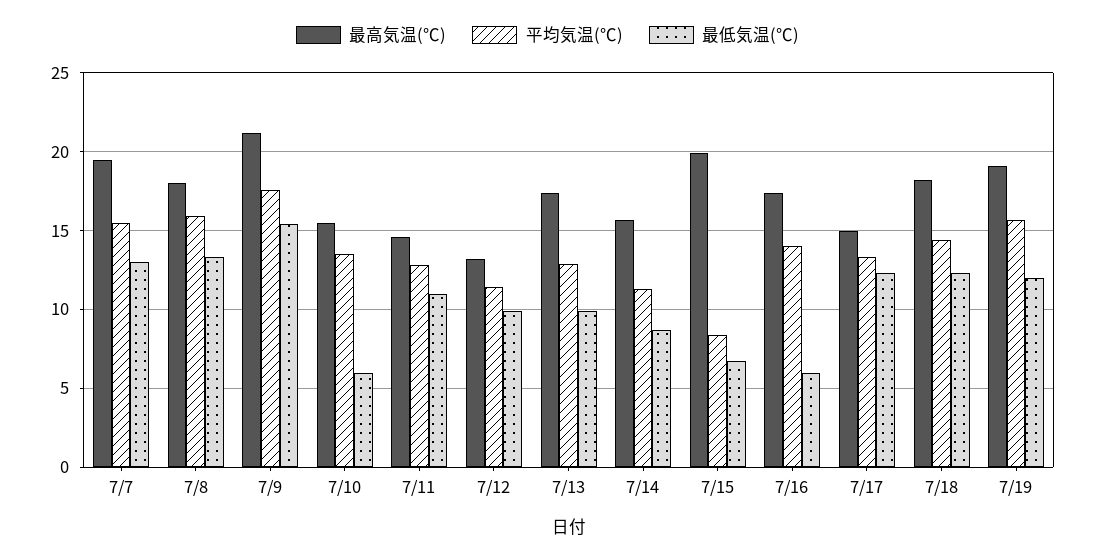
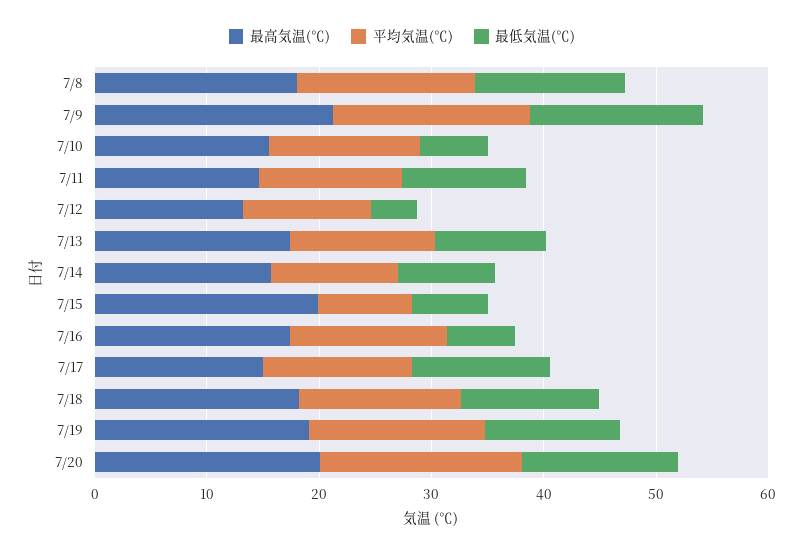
最高気温(℃), 7/7: 19.5 -> none
平均気温(℃), 7/7: 15.5 -> none
最低気温(℃), 7/7: 13 -> none
最低気温(℃), 7/12: 10 -> 4
最高気温(℃), 7/20: none -> 20
平均気温(℃), 7/20: none -> 18
最低気温(℃), 7/20: none -> 14

